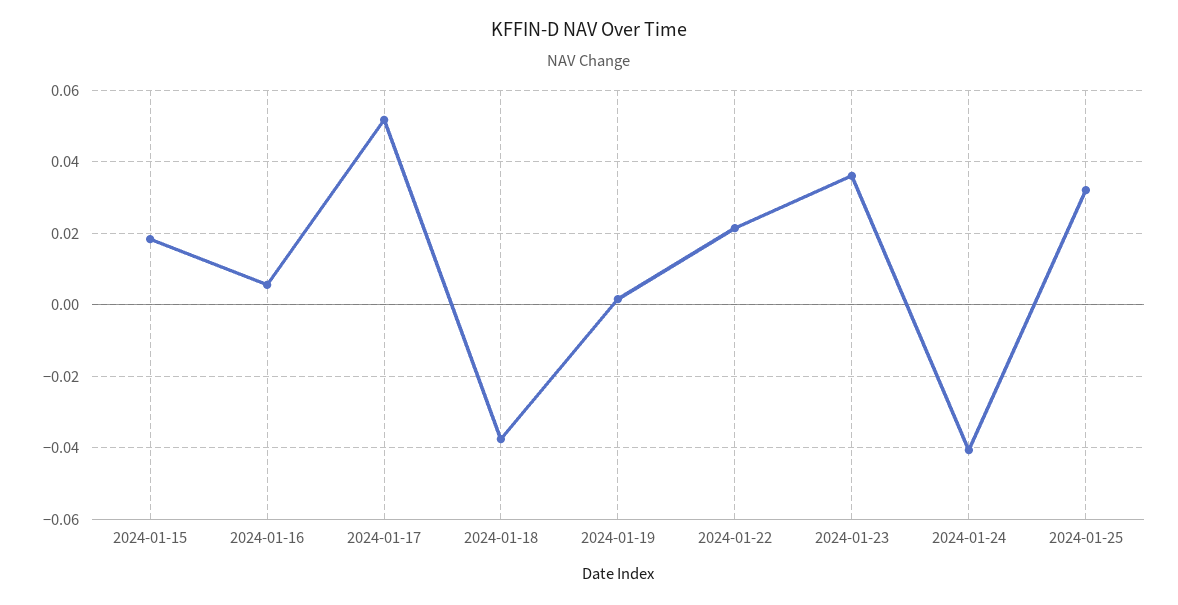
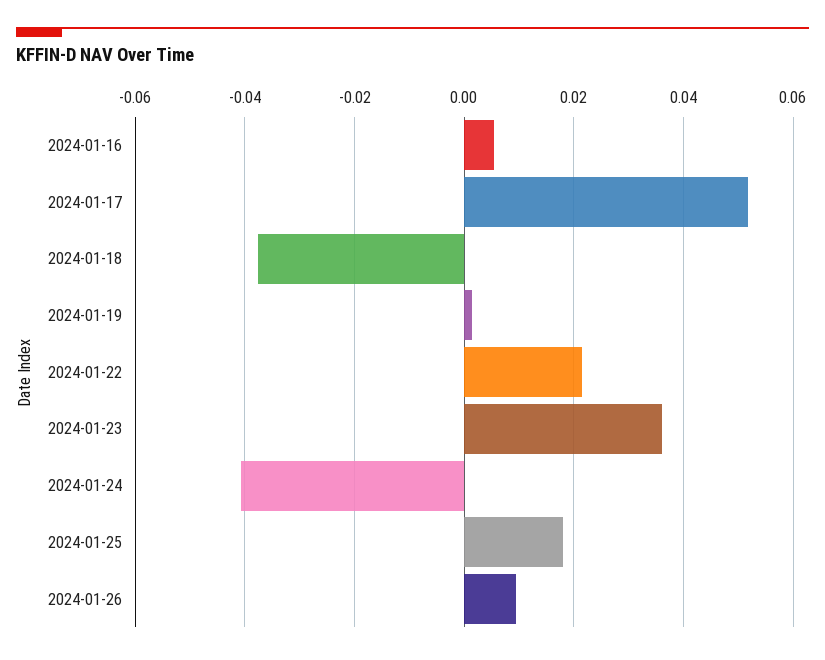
2024-01-15: 0.018 -> none
2024-01-25: 0.032 -> 0.018
2024-01-26: none -> 0.01

